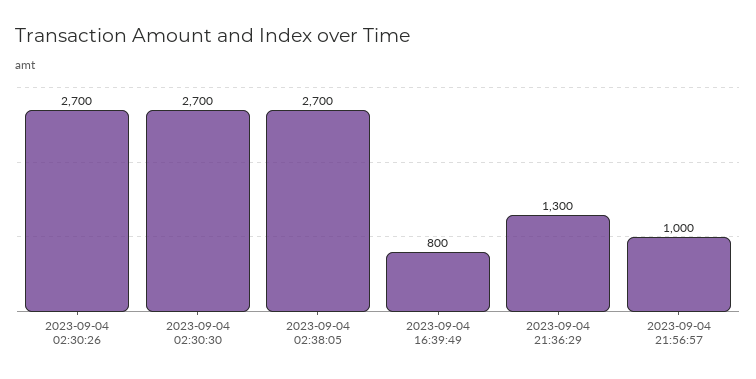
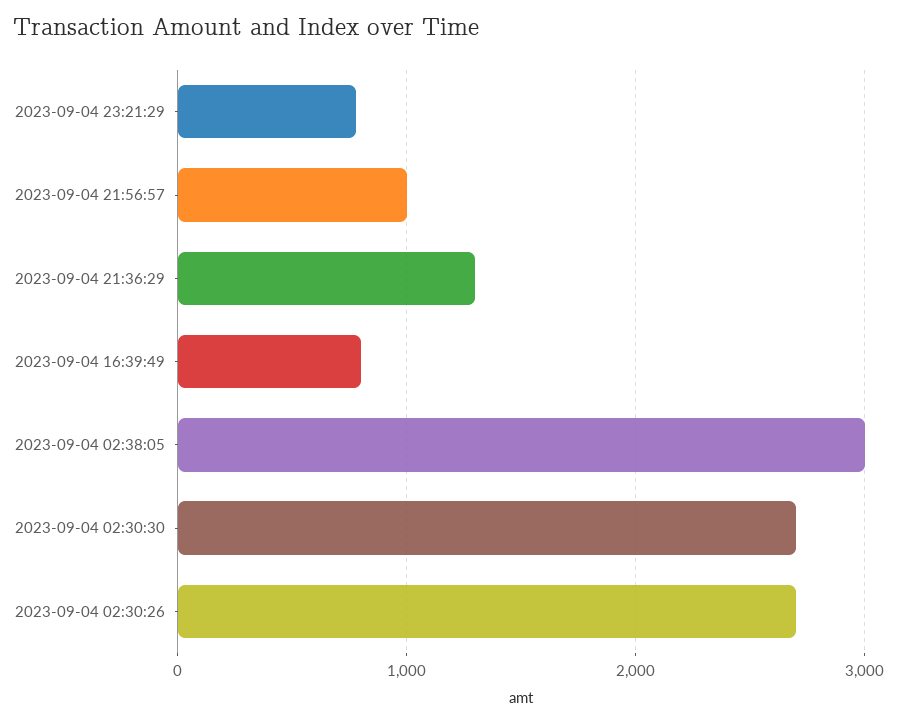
2023-09-04 02:38:05: 2700 -> 3000
2023-09-04 23:21:29: none -> 800

